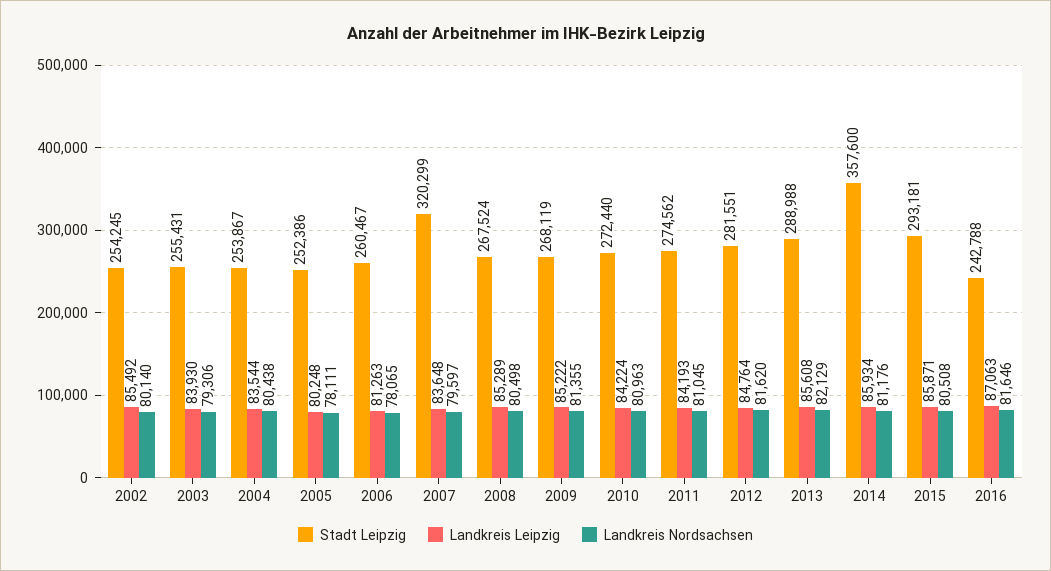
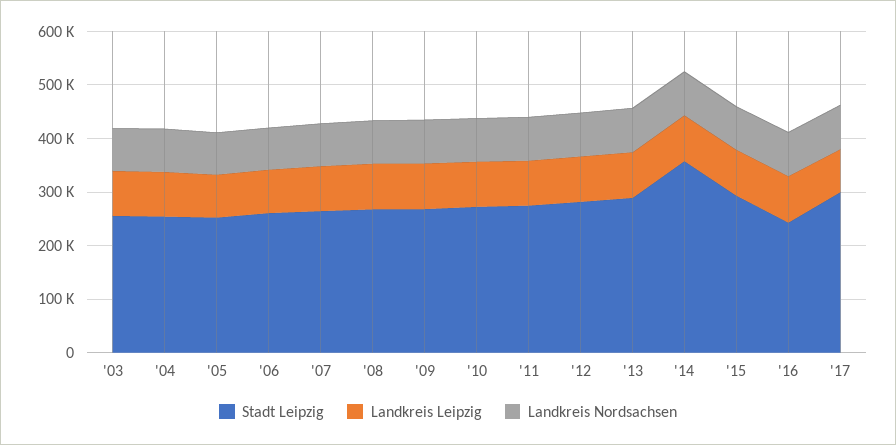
Stadt Leipzig, 2002: 254245 -> none
Landkreis Leipzig, 2002: 85492 -> none
Landkreis Nordsachsen, 2002: 80140 -> none
Stadt Leipzig, 2007: 320299 -> 260000
Stadt Leipzig, '17: none -> 300000
Landkreis Leipzig, '17: none -> 80000
Landkreis Nordsachsen, '17: none -> 80000

